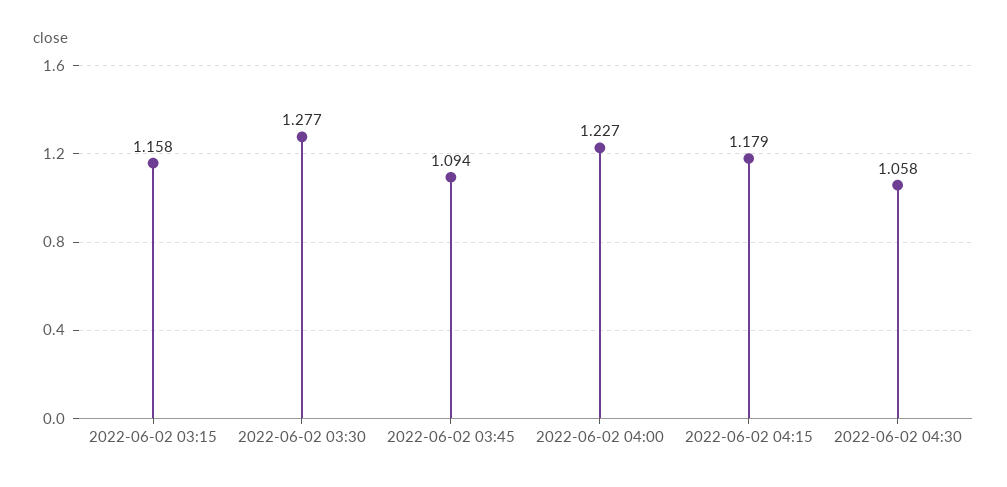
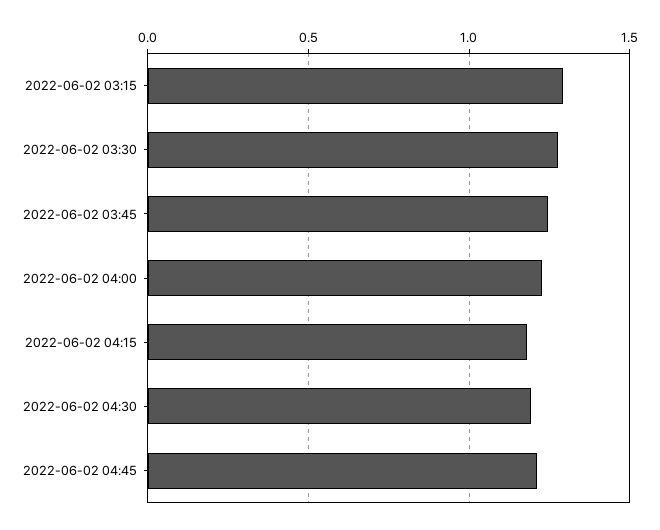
2022-06-02 03:15: 1.158 -> 1.3
2022-06-02 03:45: 1.094 -> 1.25
2022-06-02 04:30: 1.058 -> 1.2
2022-06-02 04:45: none -> 1.2

